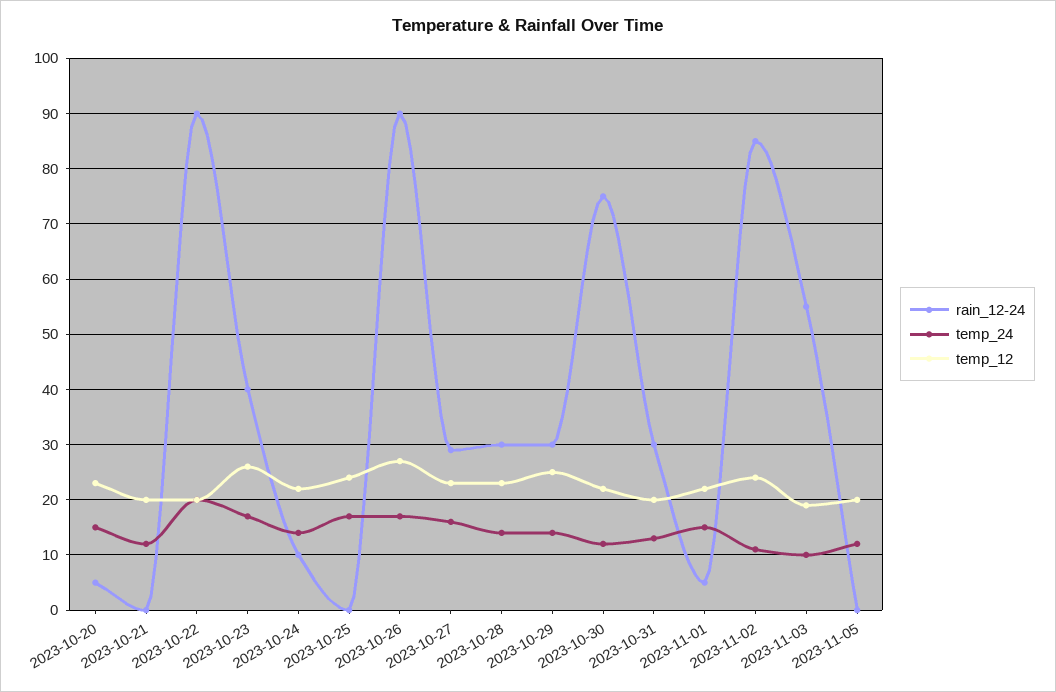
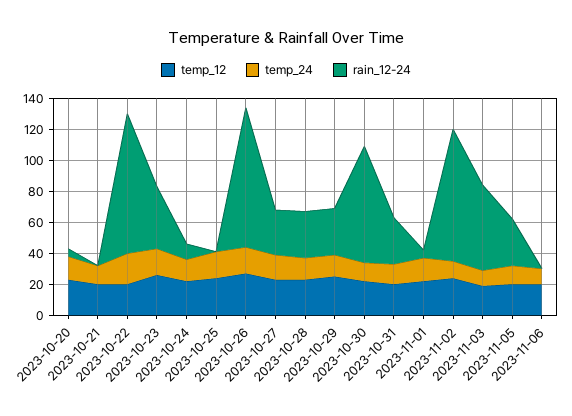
rain_12-24, 2023-11-05: 0 -> 30
temp_12, 2023-11-06: none -> 20
temp_24, 2023-11-06: none -> 10
rain_12-24, 2023-11-06: none -> 0

